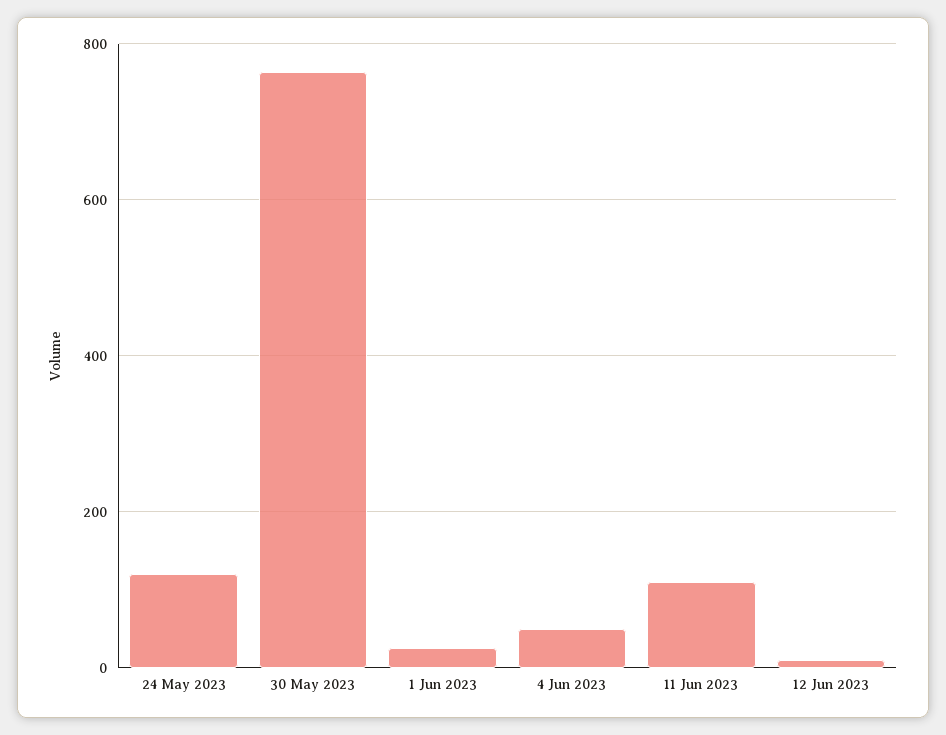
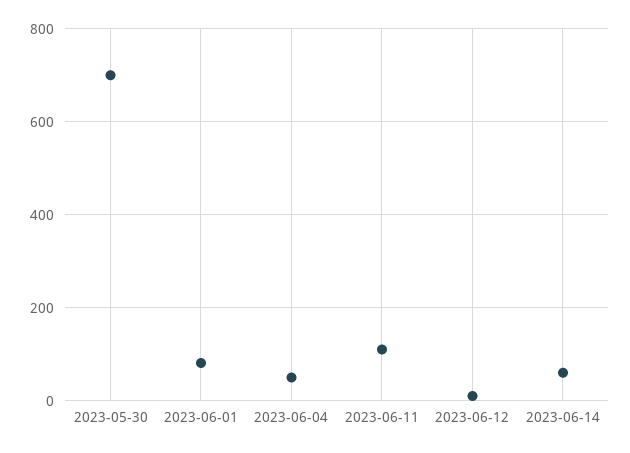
24 May 2023: 120 -> none
30 May 2023: 760 -> 700
1 Jun 2023: 20 -> 80
2023-06-14: none -> 60

